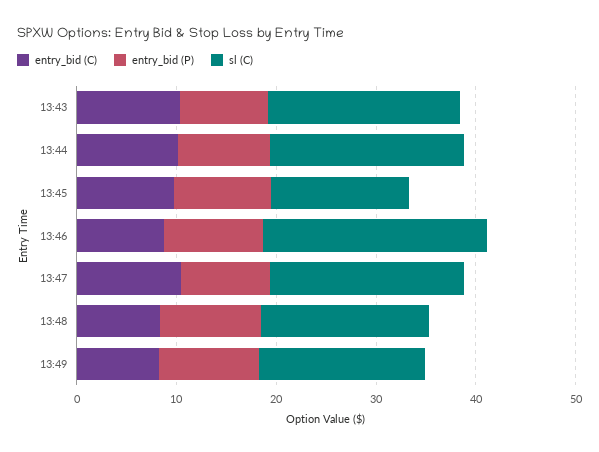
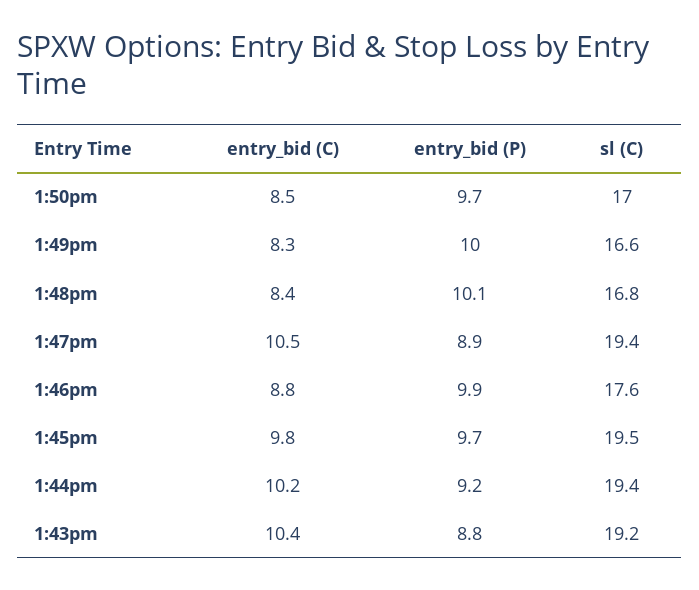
sl (C), 13:45: 14 -> 19.5
sl (C), 13:46: 22 -> 17.6
entry_bid (C), 1:50pm: none -> 8.5
entry_bid (P), 1:50pm: none -> 9.7
sl (C), 1:50pm: none -> 17

